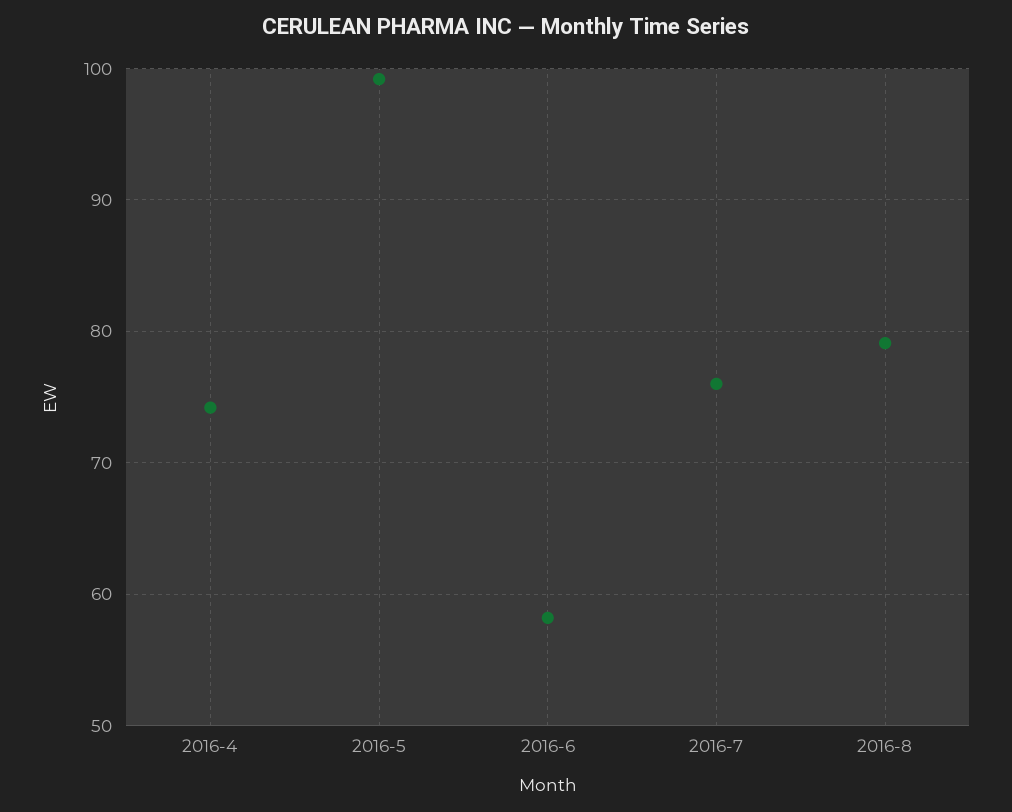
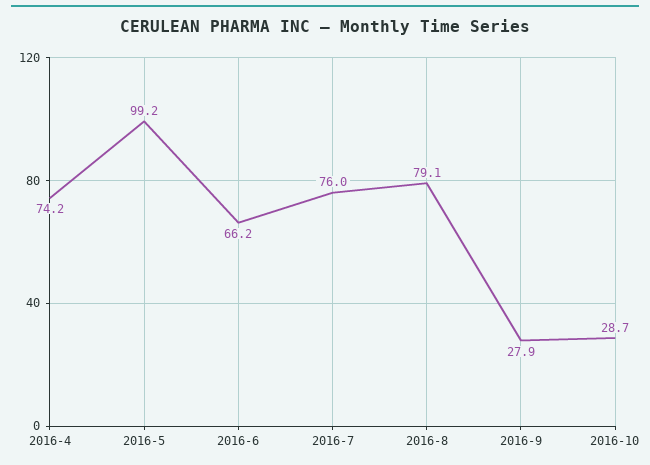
2016-6: 58 -> 66.2
2016-9: none -> 27.9
2016-10: none -> 28.7

